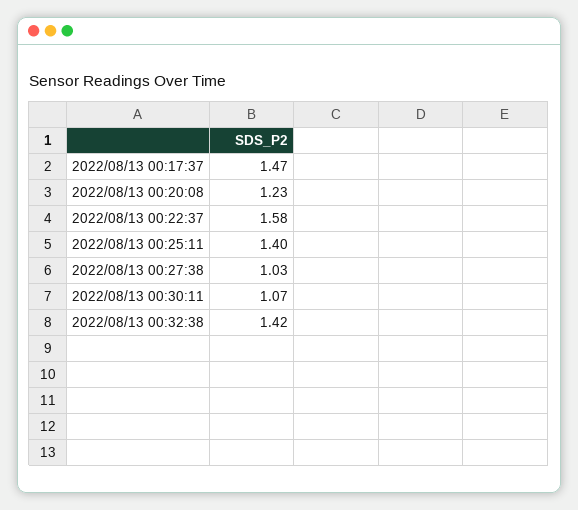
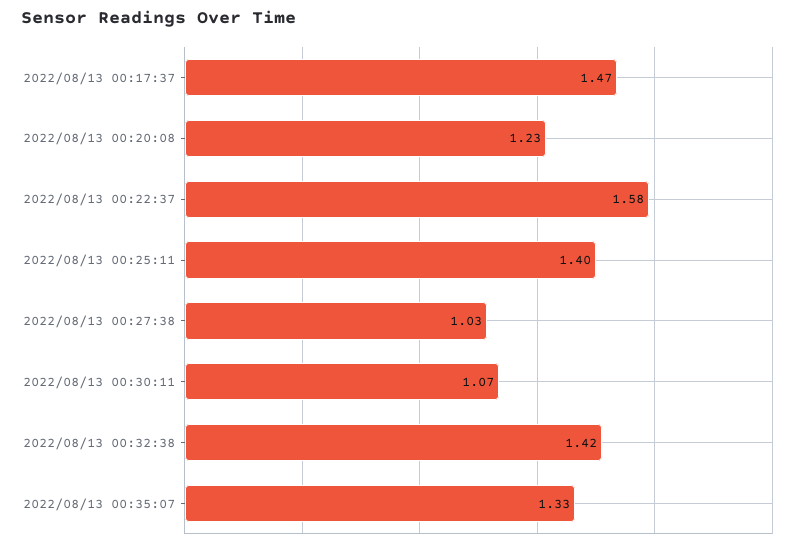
2022/08/13 00:35:07: none -> 1.33

